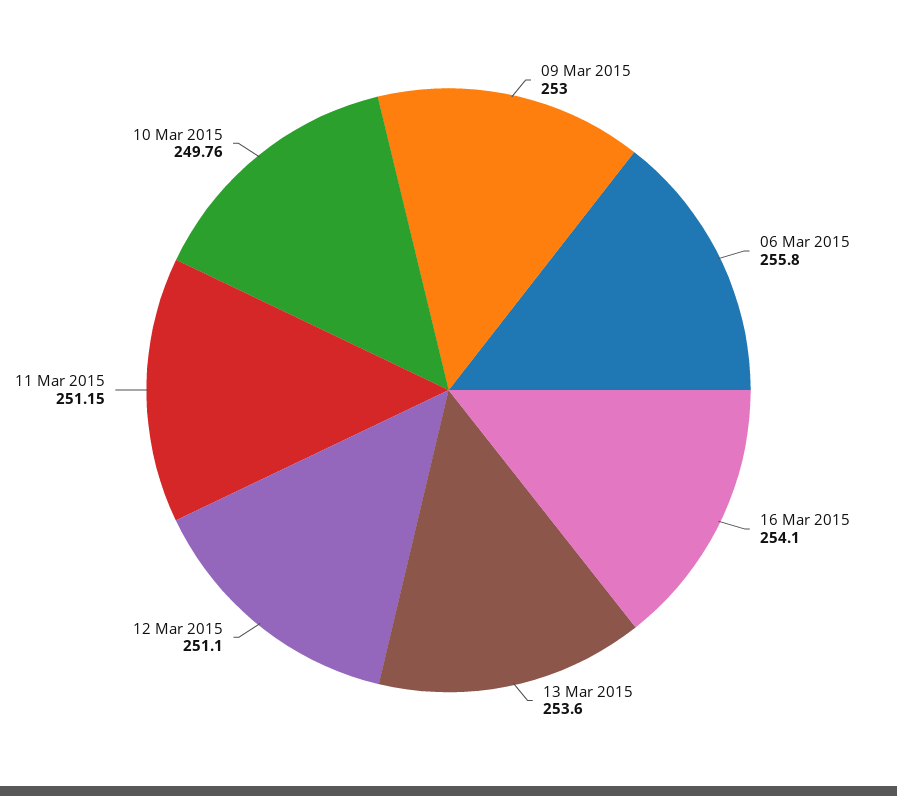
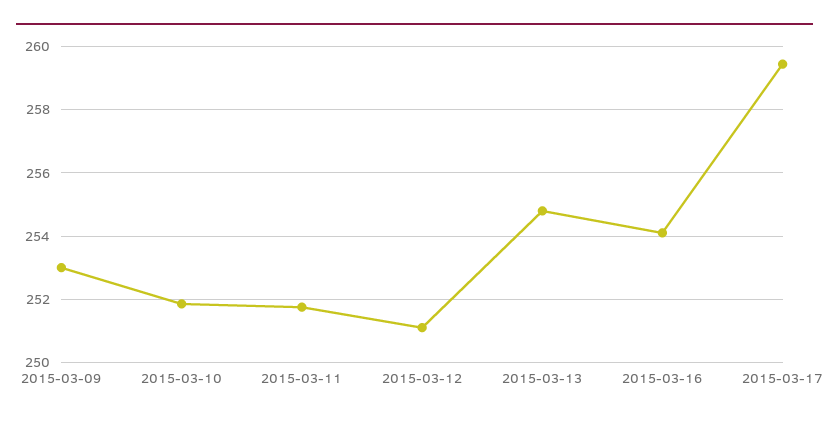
06 Mar 2015: 255.8 -> none
13 Mar 2015: 253.6 -> 254.8
11 Mar 2015: 251.15 -> 251.8
10 Mar 2015: 249.76 -> 251.8
2015-03-17: none -> 259.4

